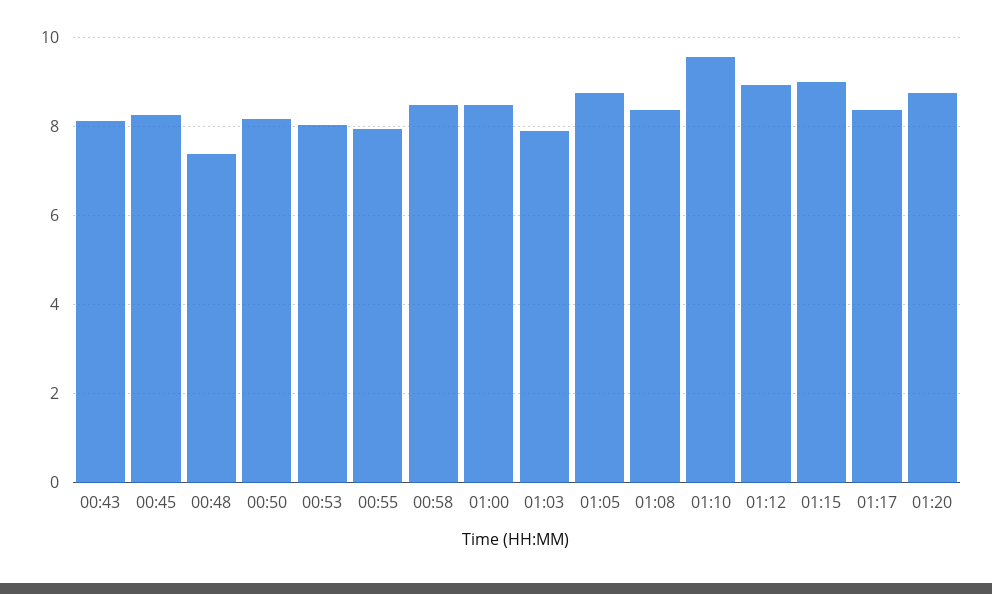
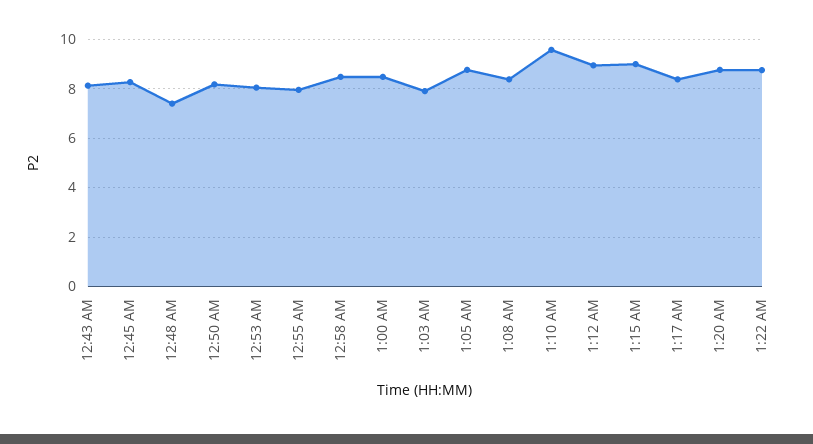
1:22 AM: none -> 8.75

